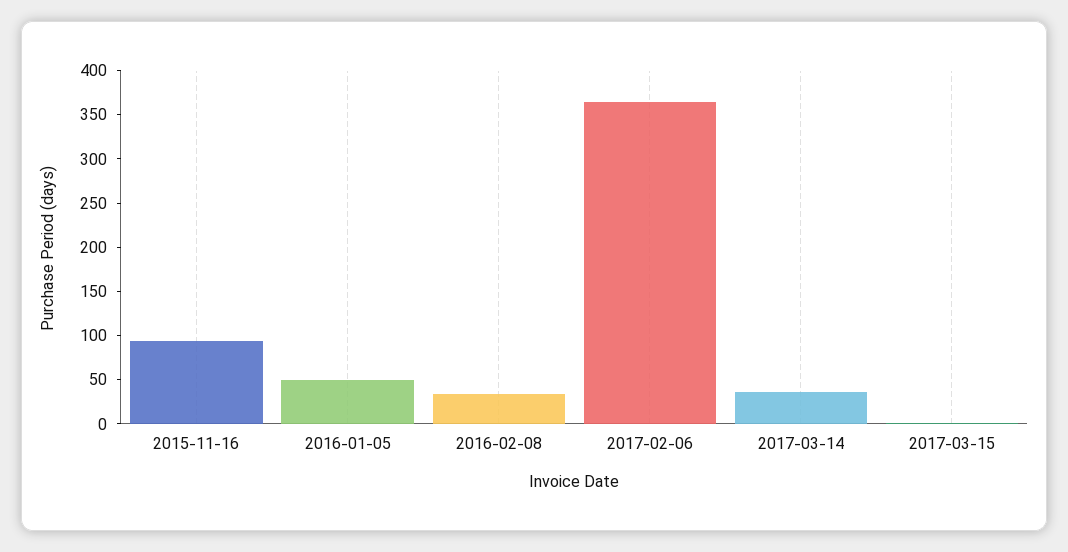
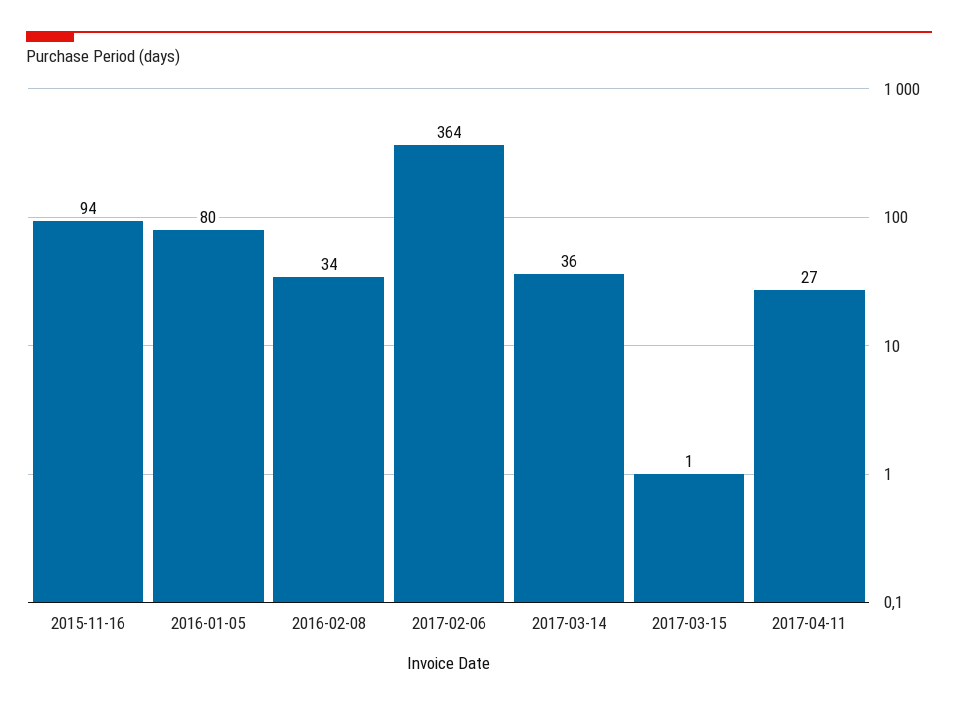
2016-01-05: 50 -> 80
2017-04-11: none -> 27

